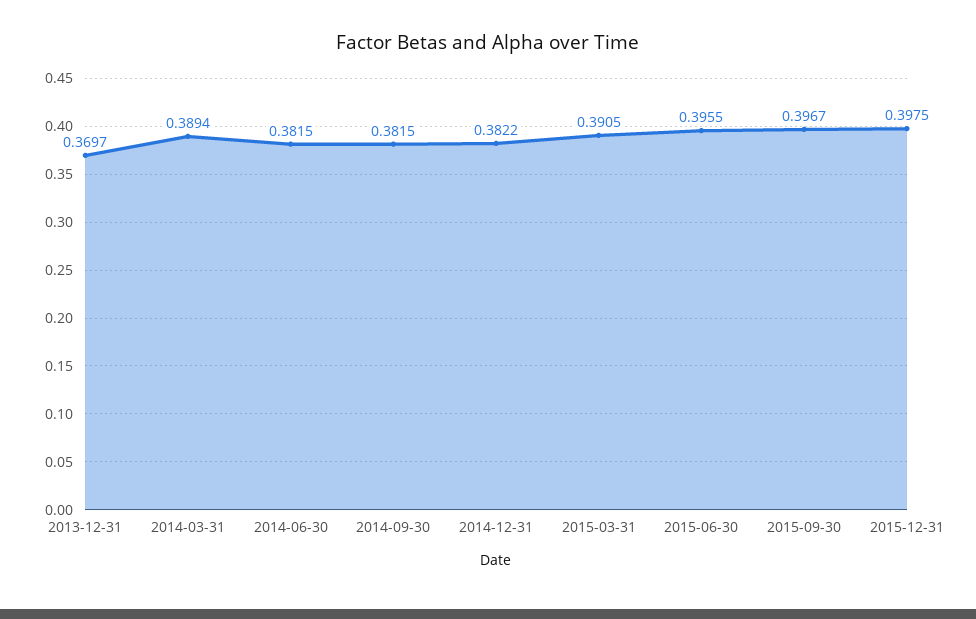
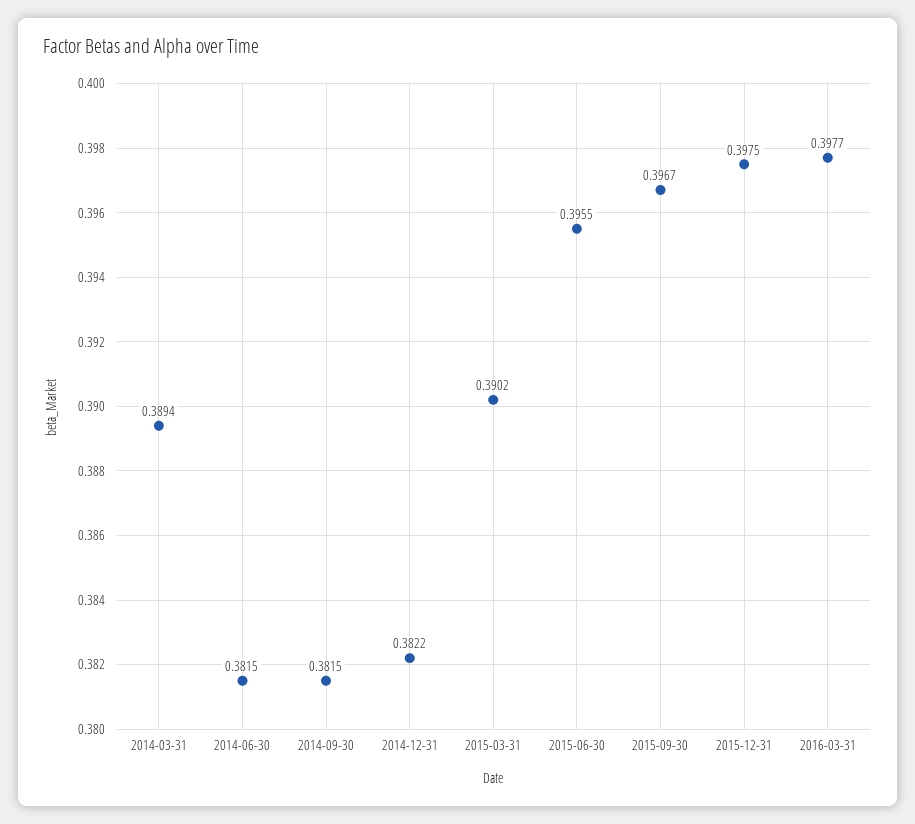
2013-12-31: 0.3697 -> none
2015-03-31: 0.3905 -> 0.3902
2016-03-31: none -> 0.3977

